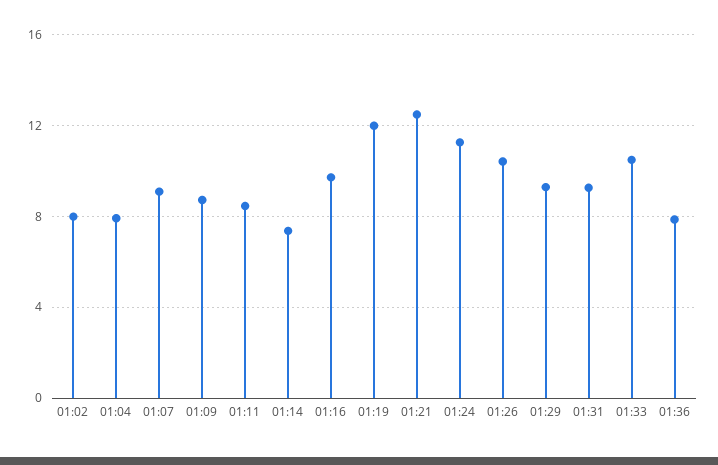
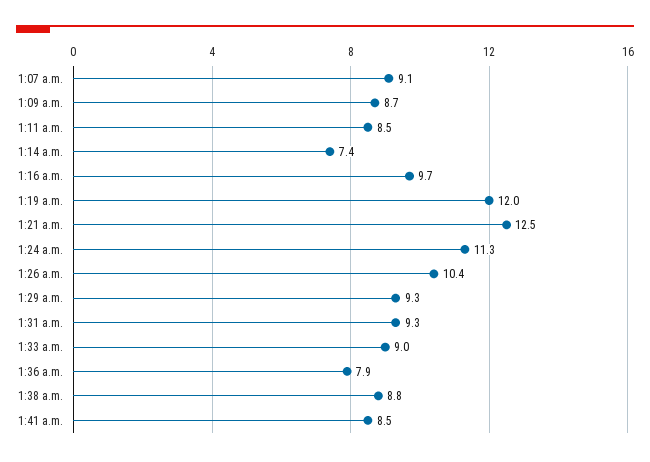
01:02: 8 -> none
01:04: 8 -> none
01:33: 10.5 -> 9
1:38 a.m.: none -> 8.8
1:41 a.m.: none -> 8.5

